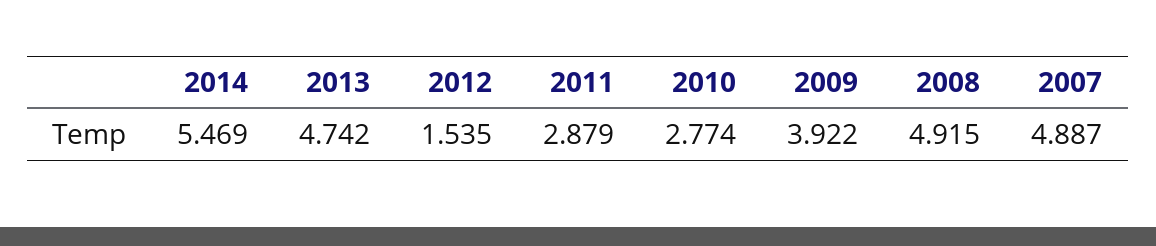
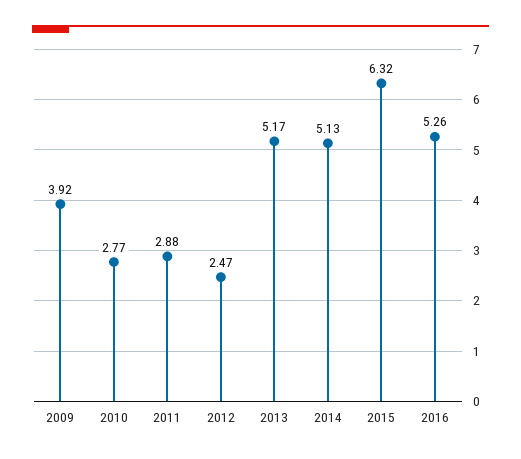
2014: 5.469 -> 5.13
2013: 4.742 -> 5.17
2012: 1.535 -> 2.47
2008: 4.915 -> none
2007: 4.887 -> none
2015: none -> 6.32
2016: none -> 5.26

